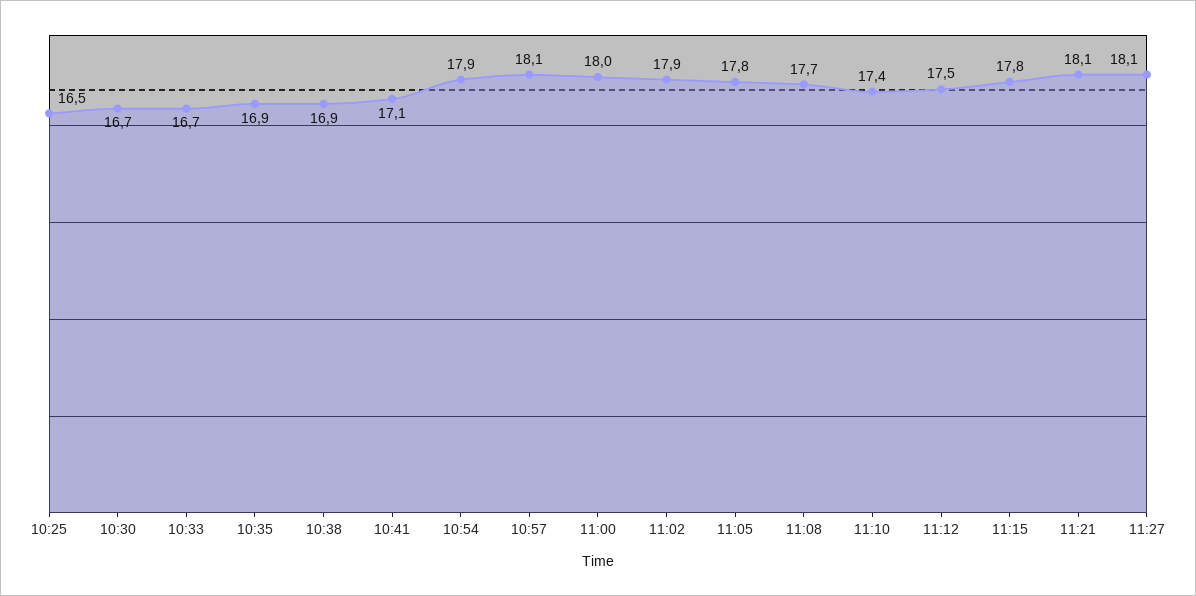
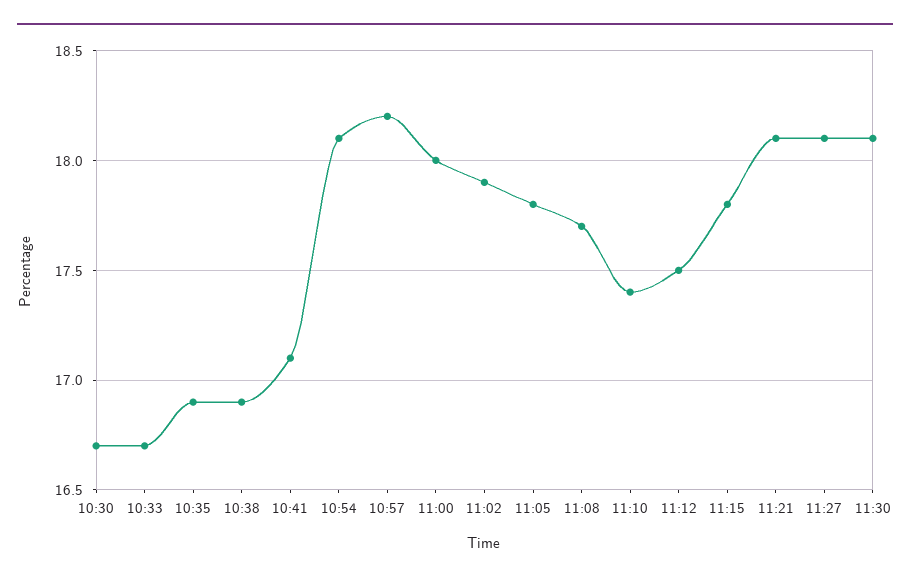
10:25: 16.5 -> none
10:54: 17.9 -> 18.1
10:57: 18.1 -> 18.2
11:30: none -> 18.1

